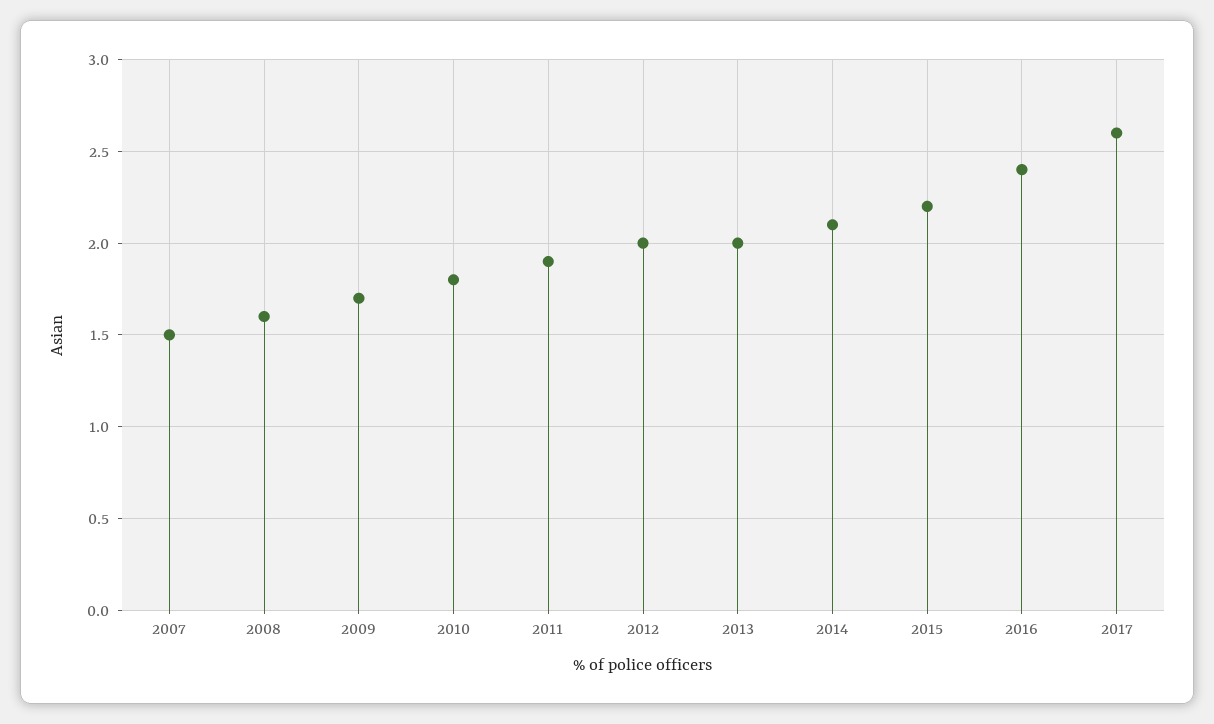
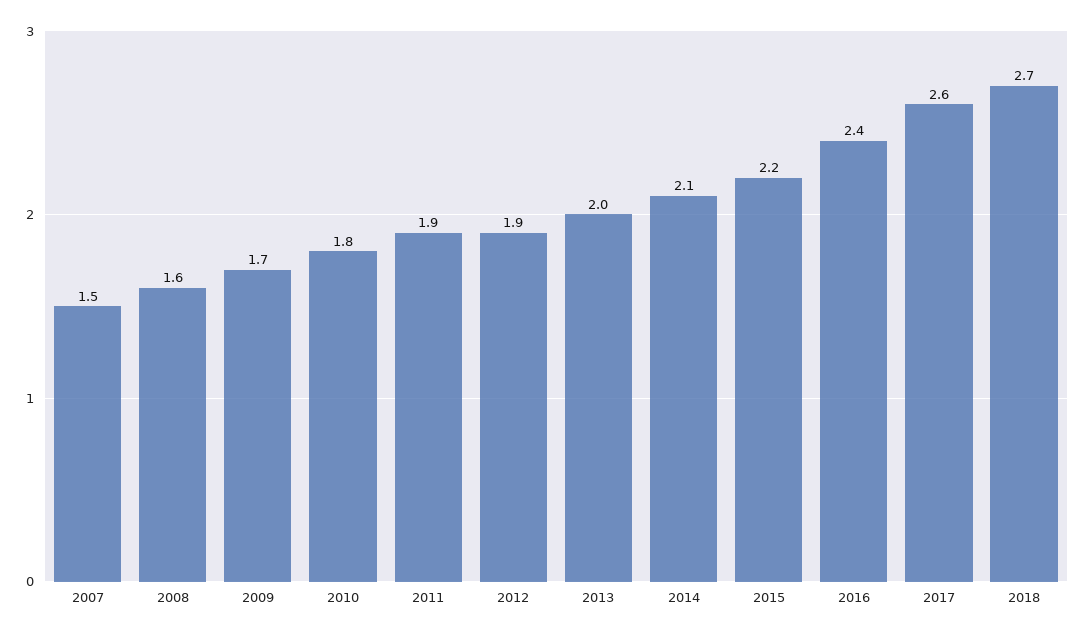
2012: 2 -> 1.9
2018: none -> 2.7

